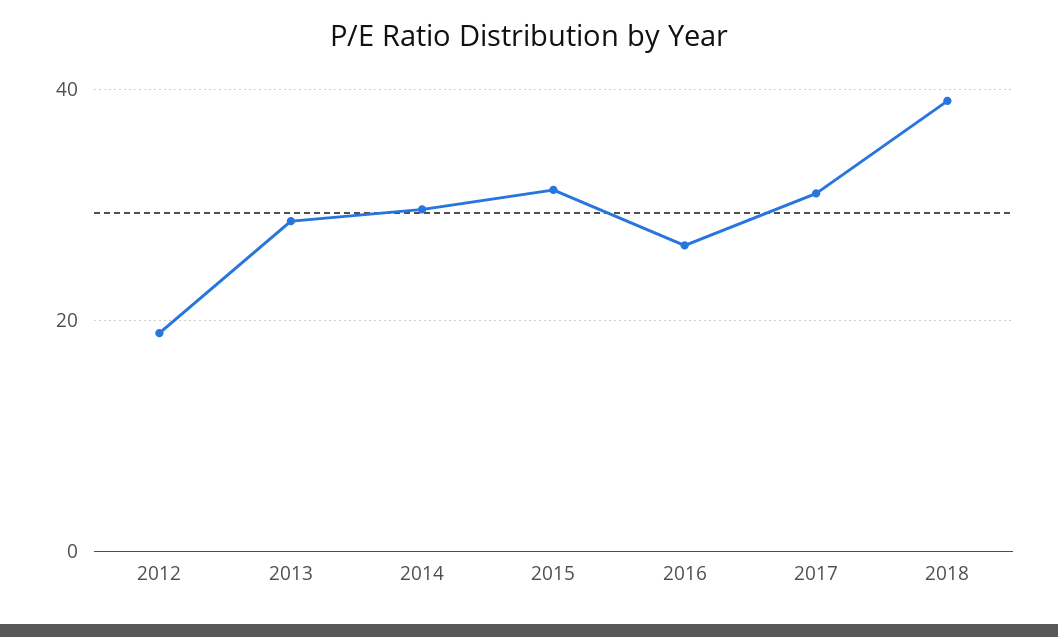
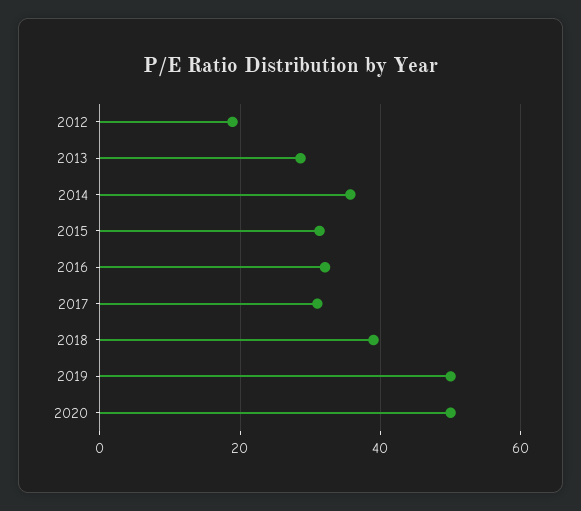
2014: 30 -> 36
2016: 26 -> 32
2019: none -> 50
2020: none -> 50

